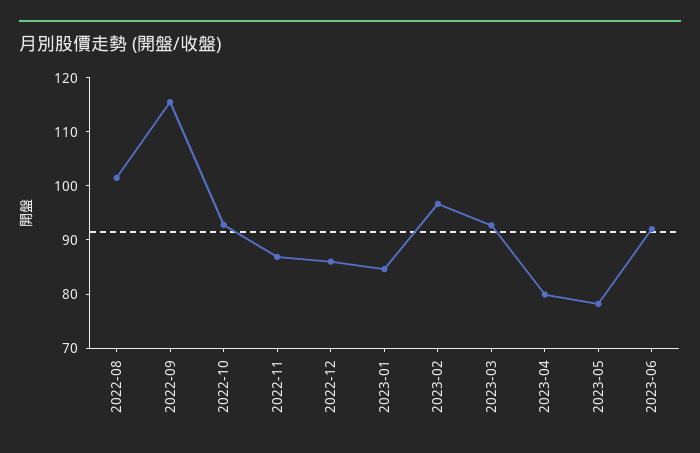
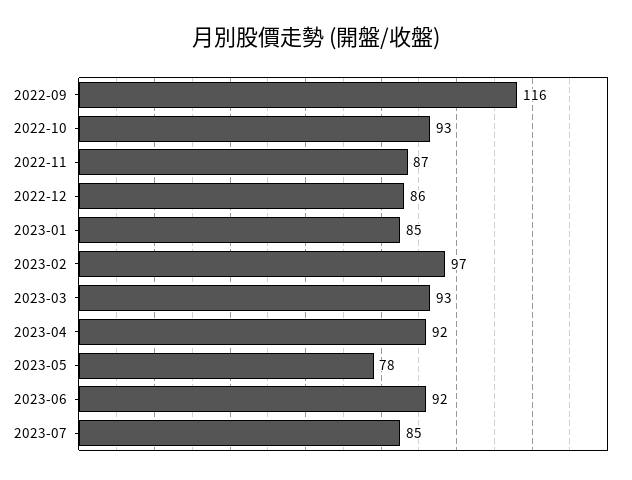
2022-08: 102 -> none
2023-04: 80 -> 92
2023-07: none -> 85

